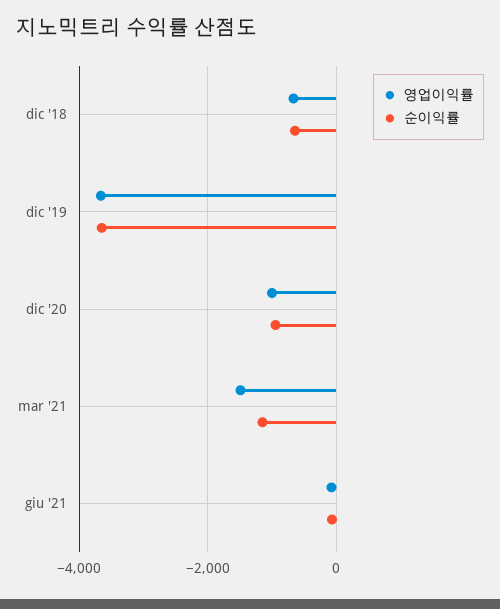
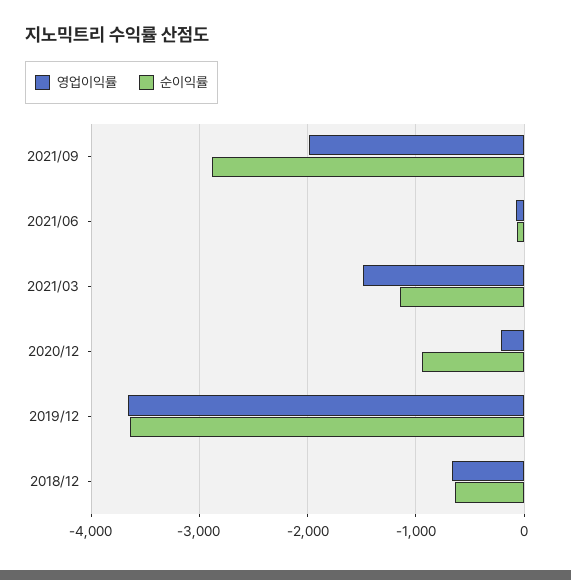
영업이익률, dic '20: -1000 -> -200
영업이익률, 2021/09: none -> -2000
순이익률, 2021/09: none -> -2900

